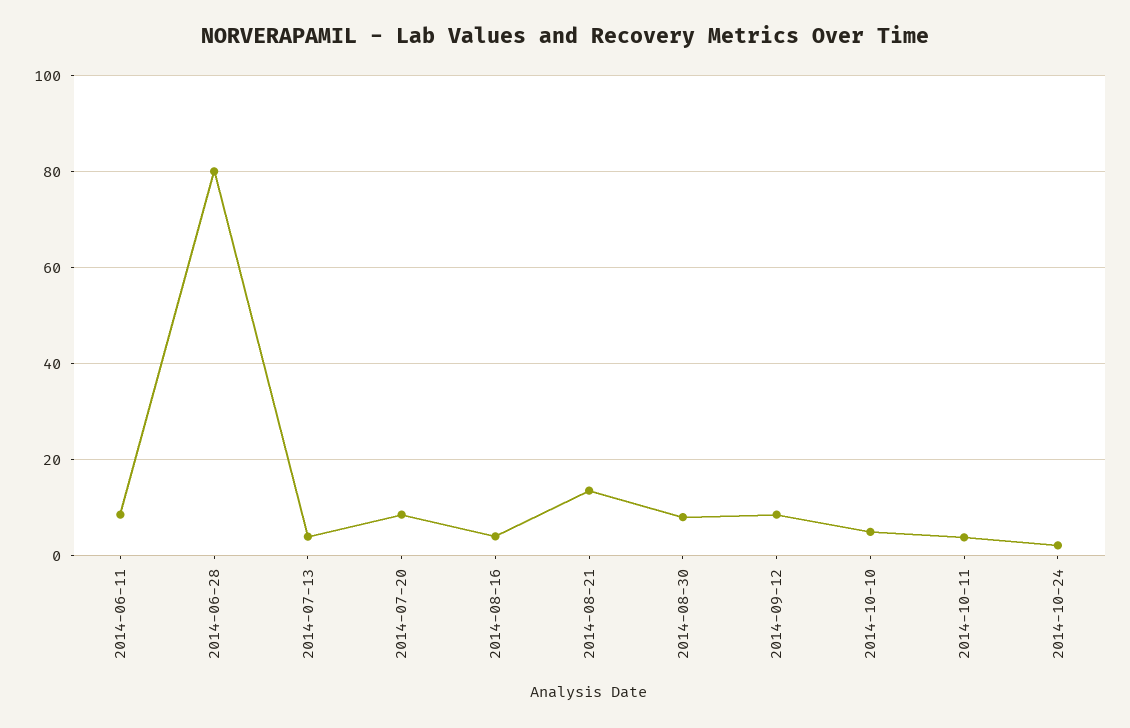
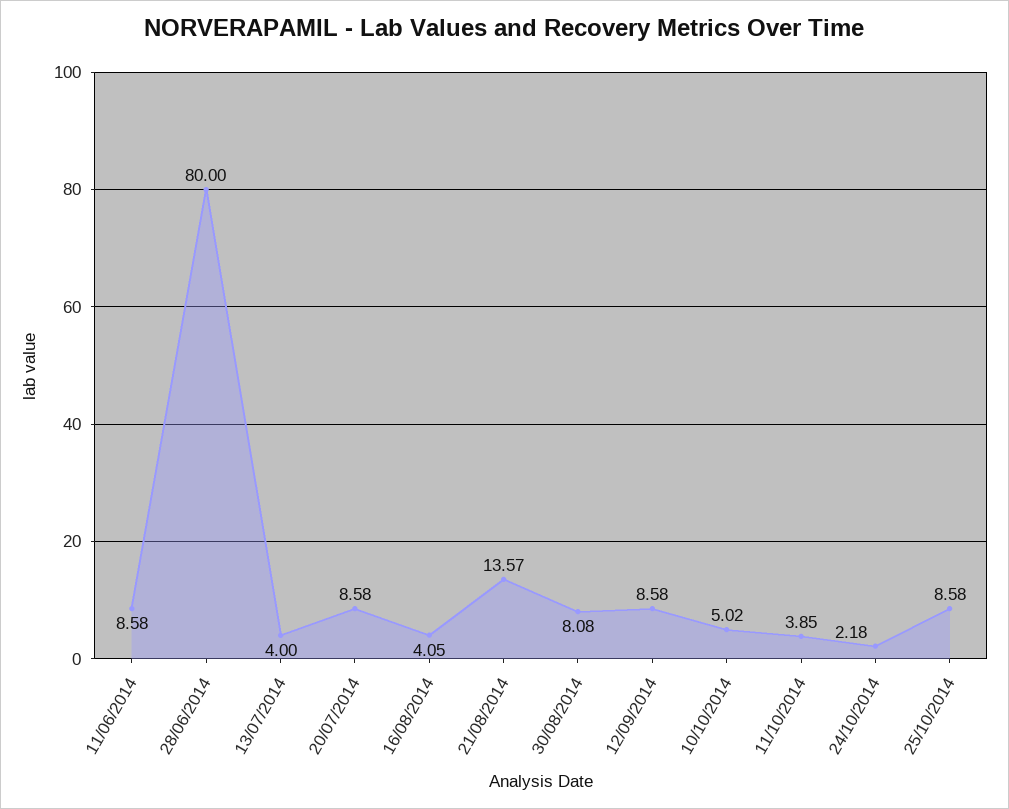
25/10/2014: none -> 8.58

